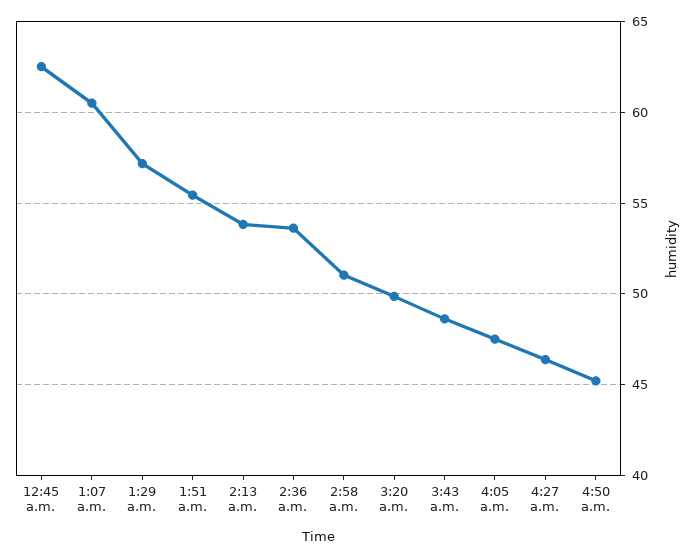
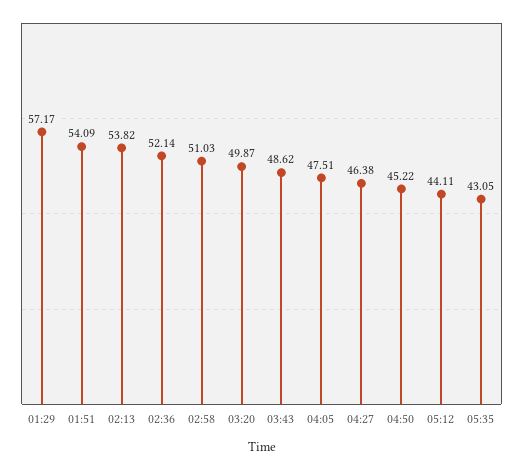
12:45 a.m.: 62.5 -> none
1:07 a.m.: 60.5 -> none
1:51 a.m.: 55.5 -> 54.09
2:36 a.m.: 53.5 -> 52.14
05:12: none -> 44.11
05:35: none -> 43.05

